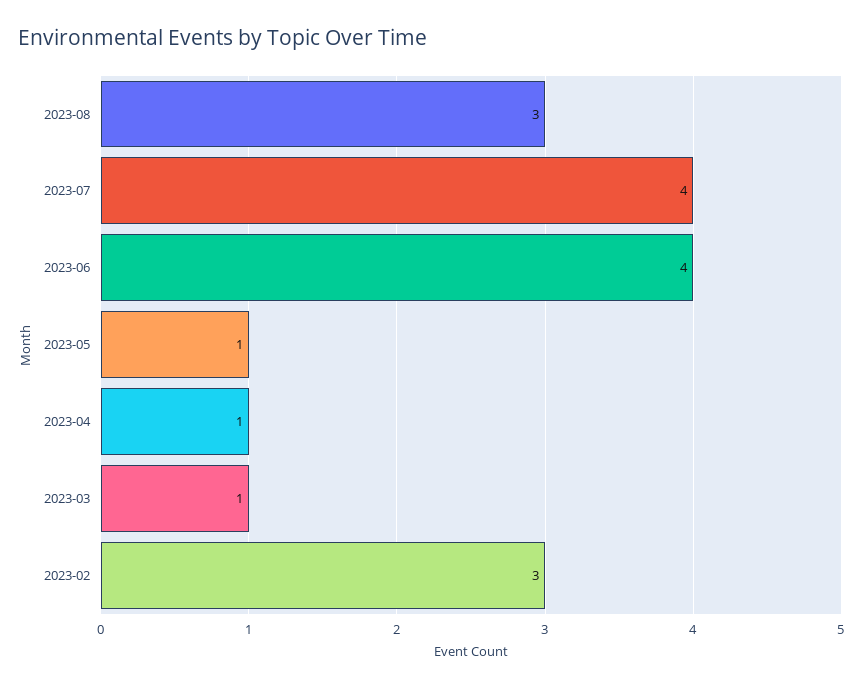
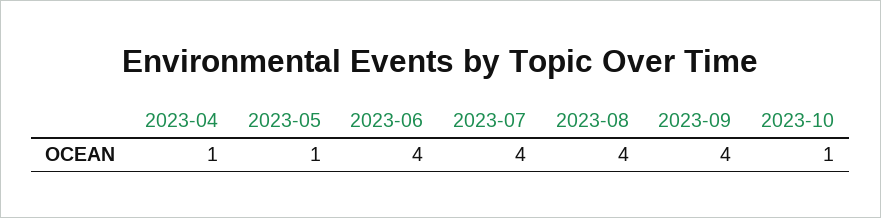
2023-08: 3 -> 4
2023-03: 1 -> none
2023-02: 3 -> none
2023-09: none -> 4
2023-10: none -> 1

